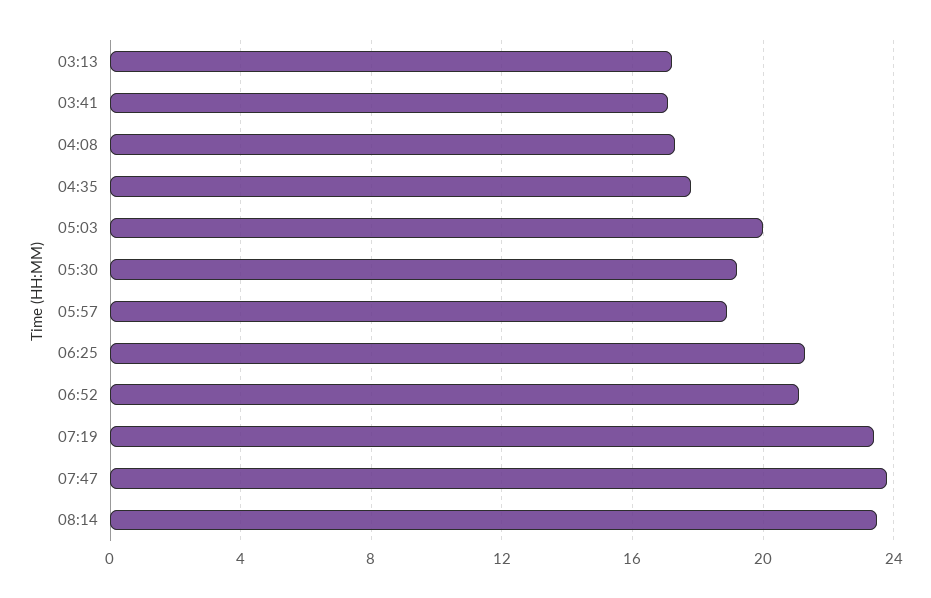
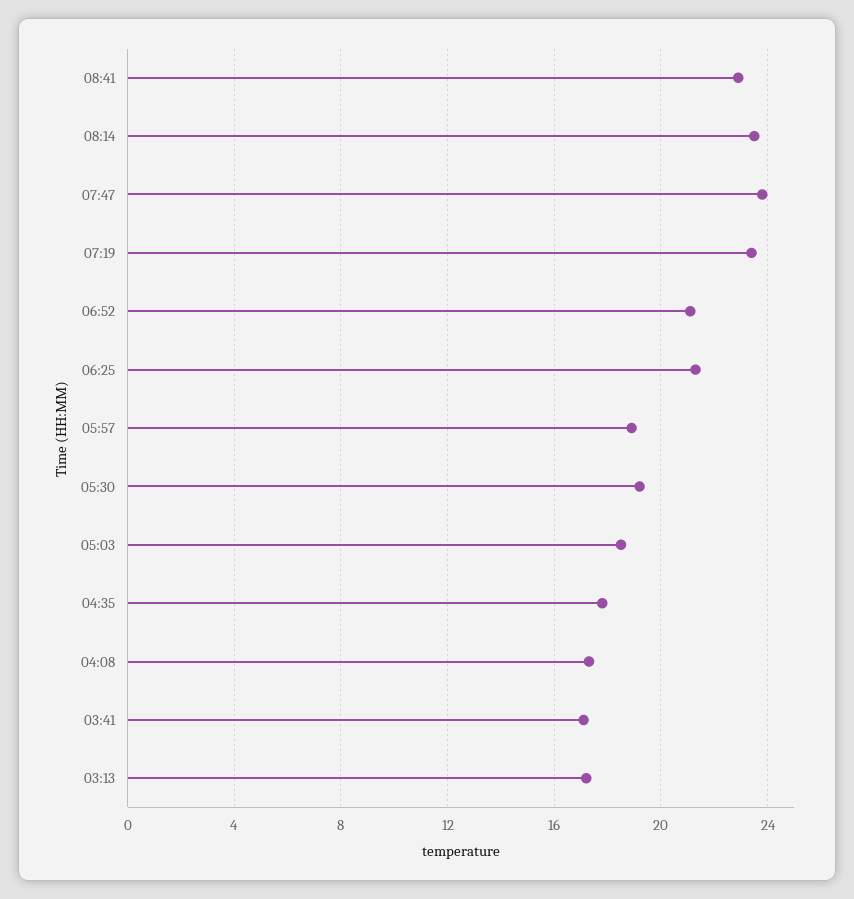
05:03: 20 -> 18.5
08:41: none -> 23

